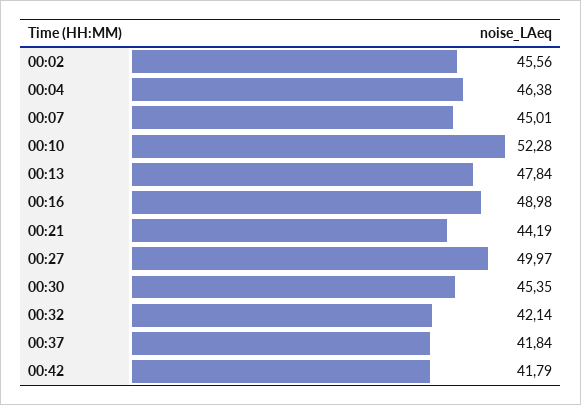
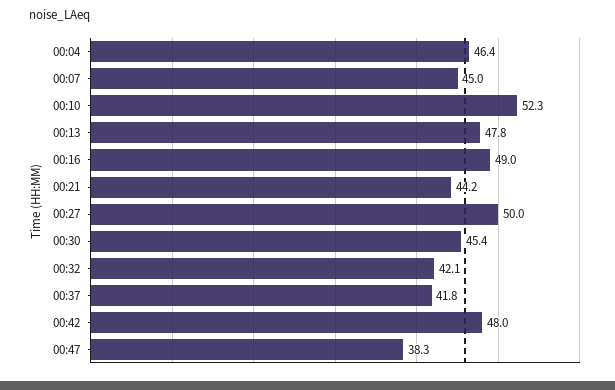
00:02: 45.56 -> none
00:42: 41.79 -> 48
00:47: none -> 38.3

